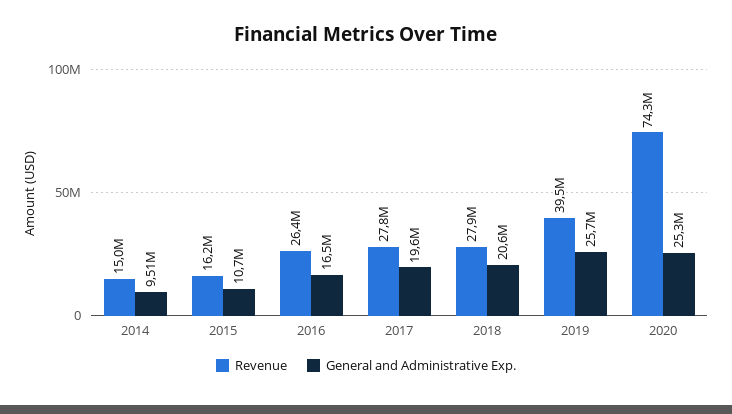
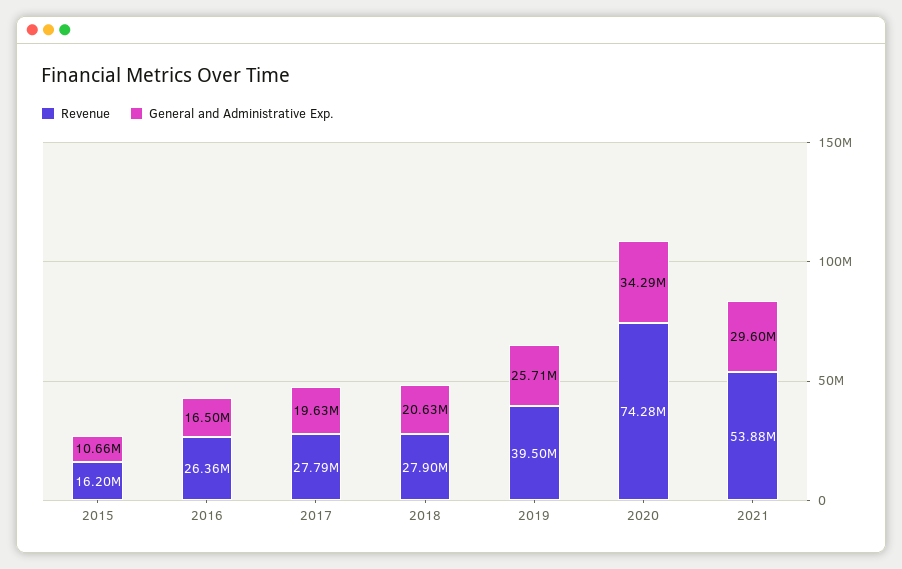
Revenue, 2014: 15000000 -> none
General and Administrative Exp., 2014: 9510000 -> none
General and Administrative Exp., 2020: 25300000 -> 34290000
Revenue, 2021: none -> 53880000
General and Administrative Exp., 2021: none -> 29600000

